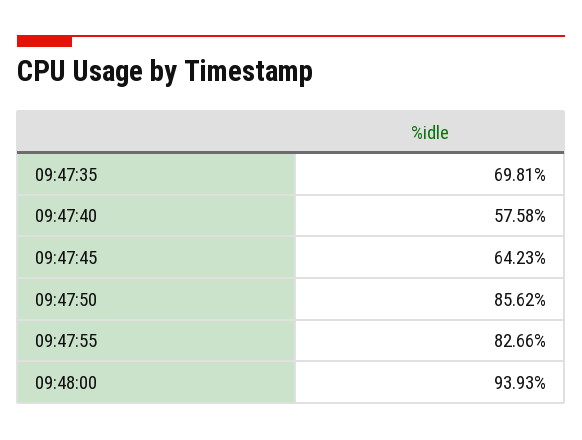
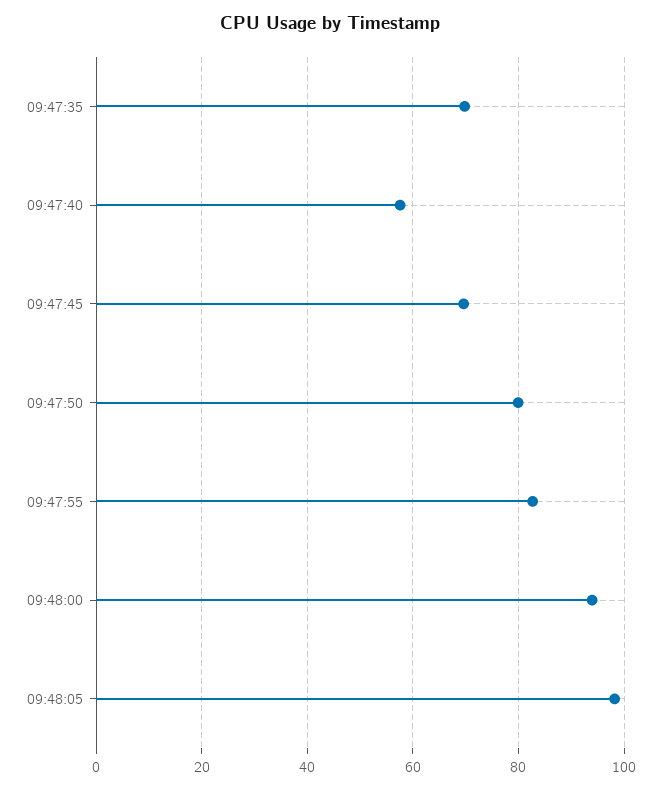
09:47:45: 64.23 -> 70
09:47:50: 85.62 -> 80
09:48:05: none -> 98

